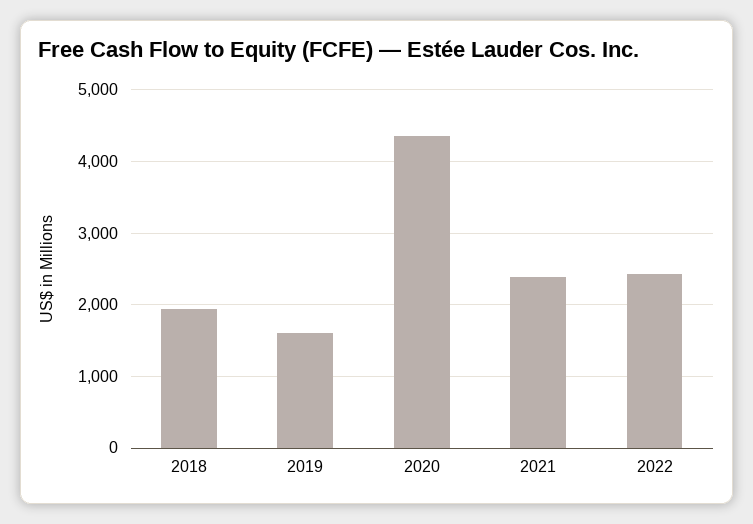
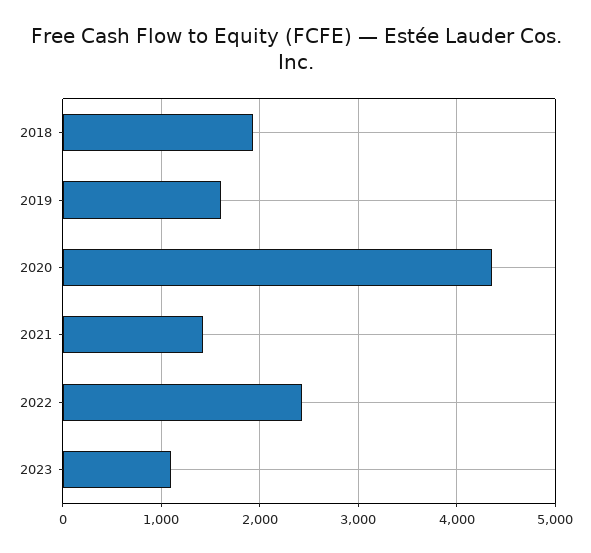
2021: 2400 -> 1400
2023: none -> 1100

